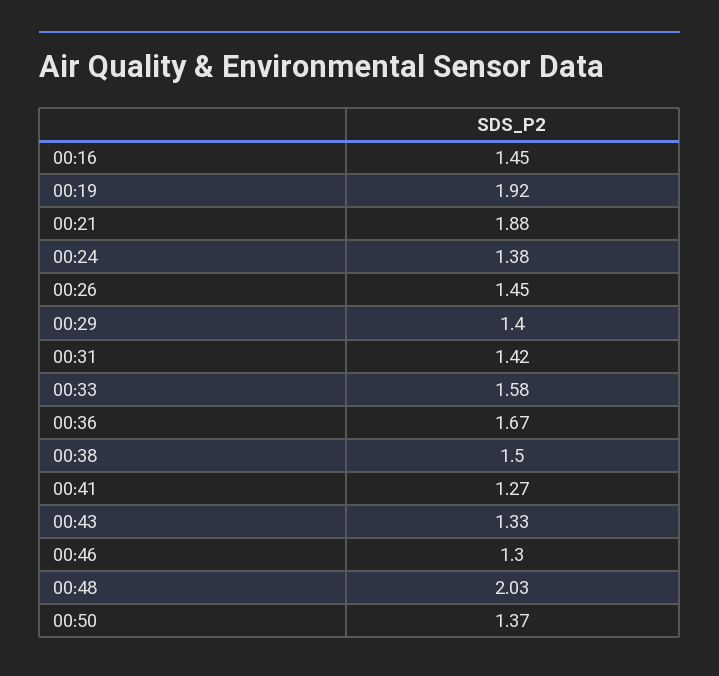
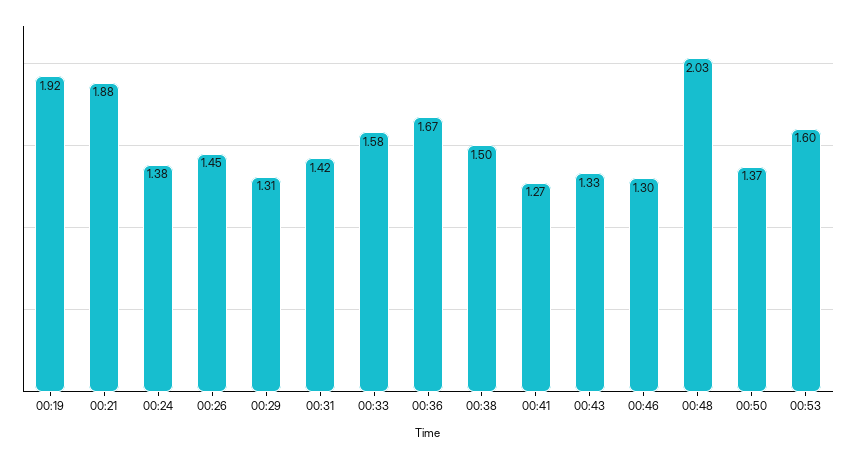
00:16: 1.45 -> none
00:29: 1.4 -> 1.31
00:53: none -> 1.6

